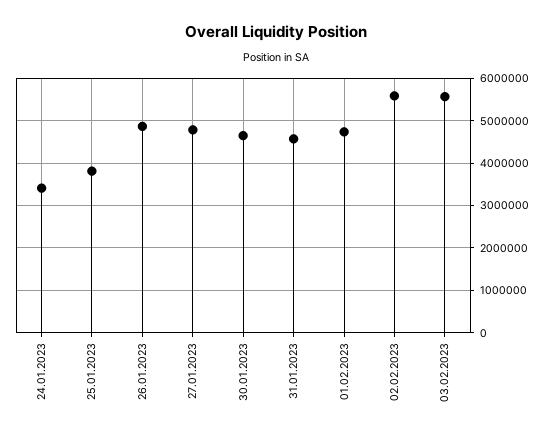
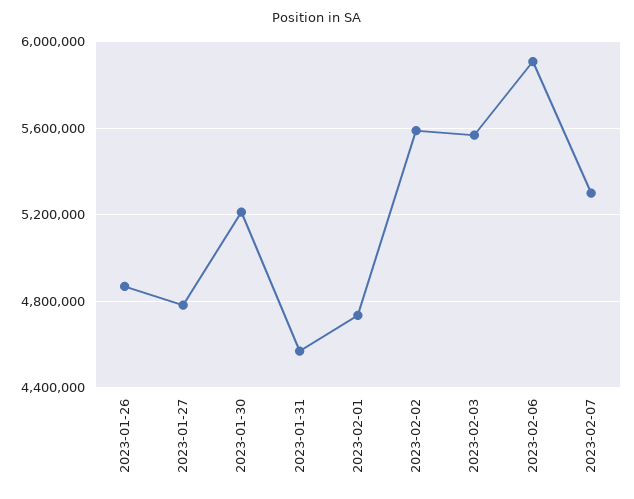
24.01.2023: 3400000 -> none
25.01.2023: 3800000 -> none
30.01.2023: 4600000 -> 5200000
2023-02-06: none -> 5900000
2023-02-07: none -> 5300000

